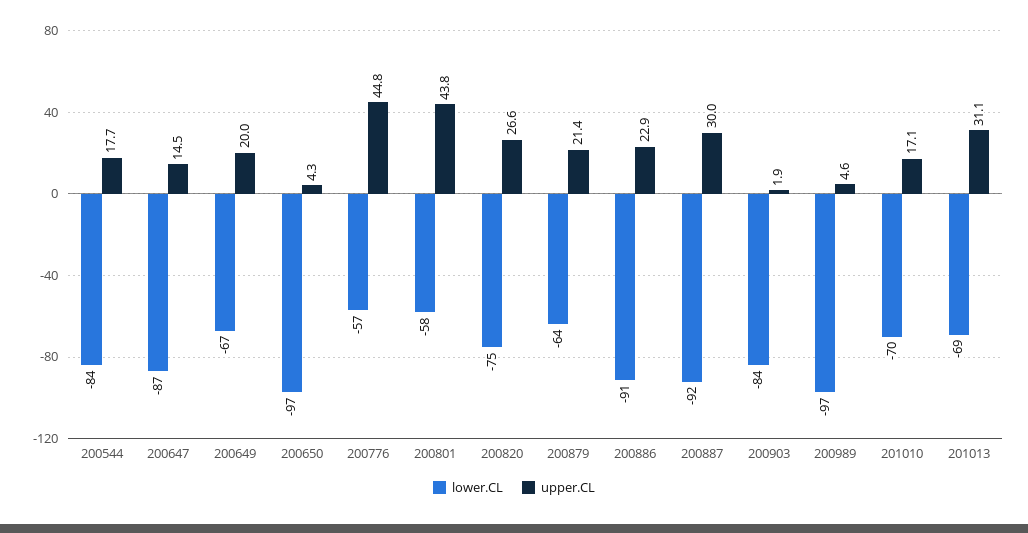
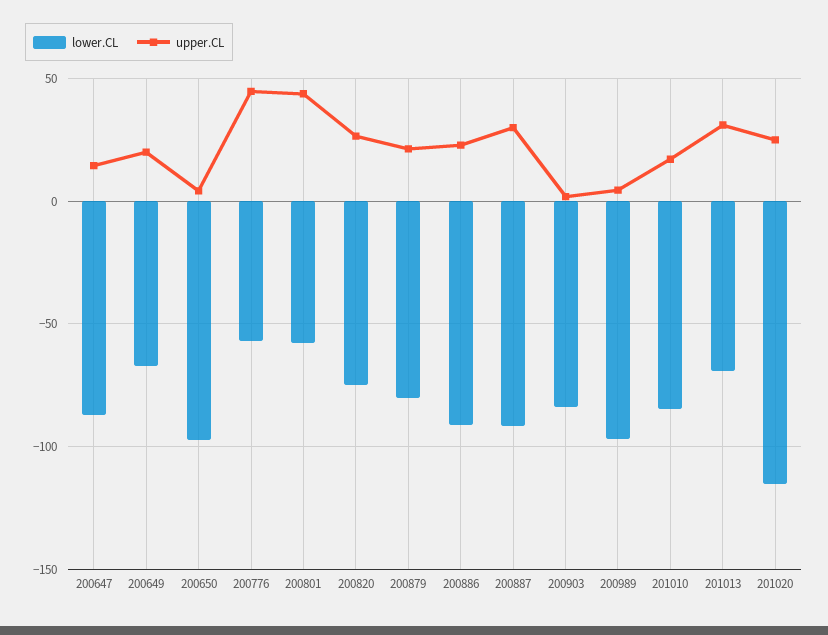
lower.CL, 200544: -84 -> none
upper.CL, 200544: 17.7 -> none
lower.CL, 200879: -64 -> -80
lower.CL, 201010: -70 -> -85
lower.CL, 201020: none -> -115
upper.CL, 201020: none -> 25

